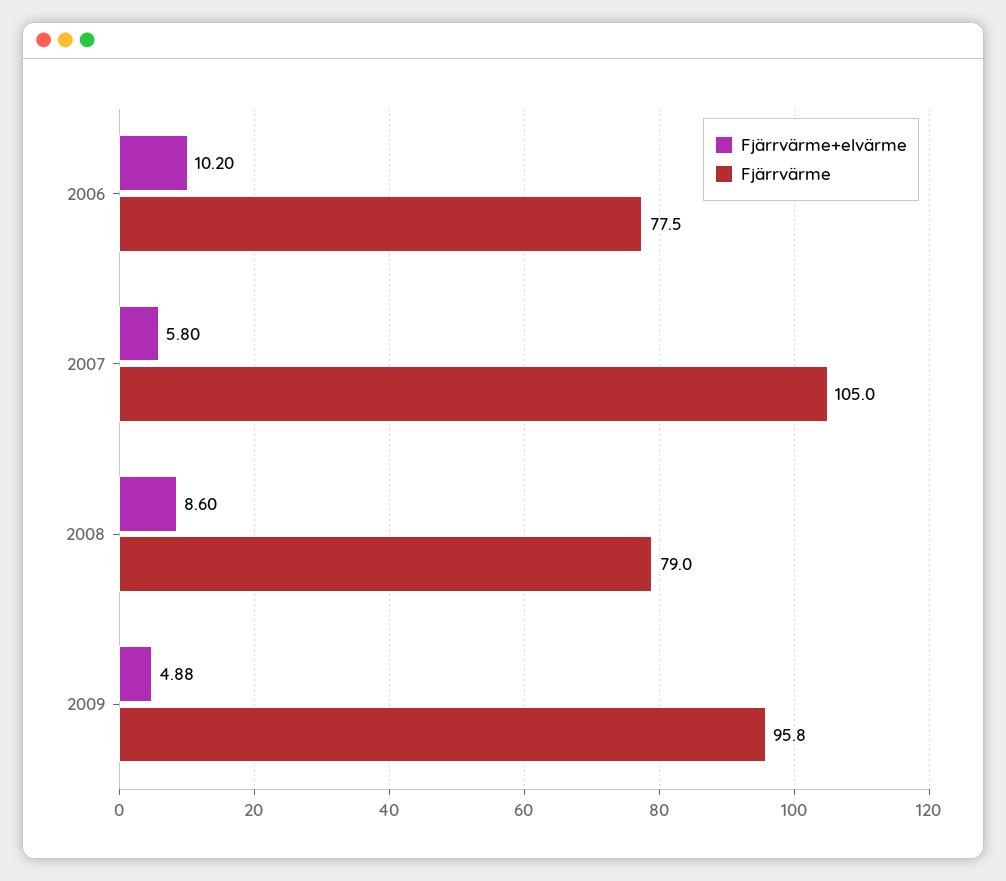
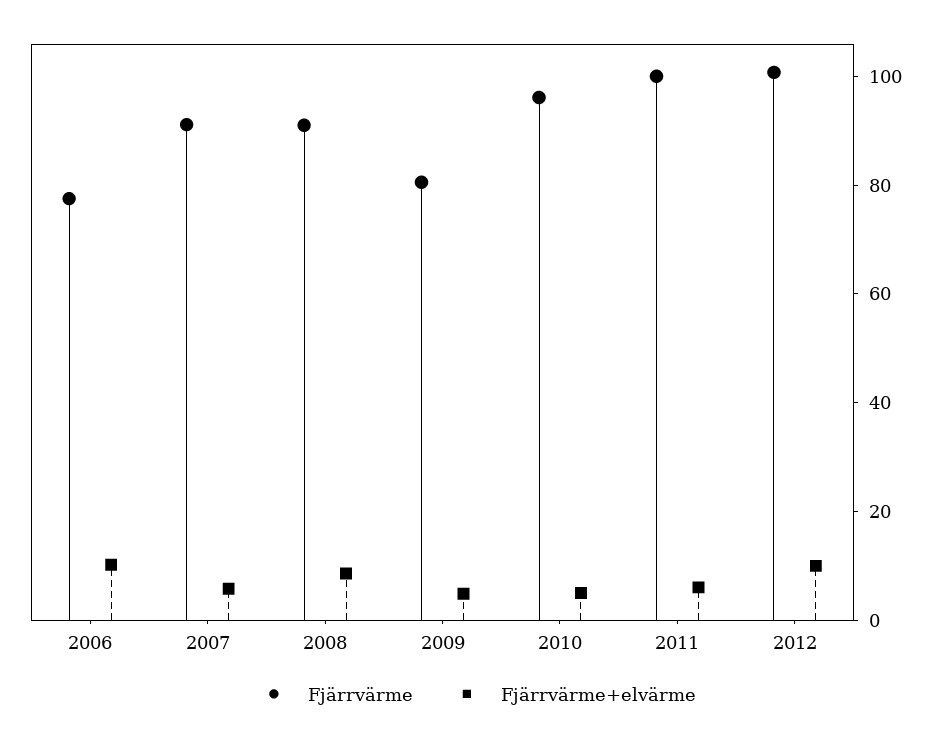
Fjärrvärme, 2007: 105 -> 90
Fjärrvärme, 2008: 79 -> 90
Fjärrvärme, 2009: 95.8 -> 80
Fjärrvärme, 2010: none -> 95
Fjärrvärme+elvärme, 2010: none -> 5
Fjärrvärme, 2011: none -> 100
Fjärrvärme+elvärme, 2011: none -> 5
Fjärrvärme, 2012: none -> 100
Fjärrvärme+elvärme, 2012: none -> 10

